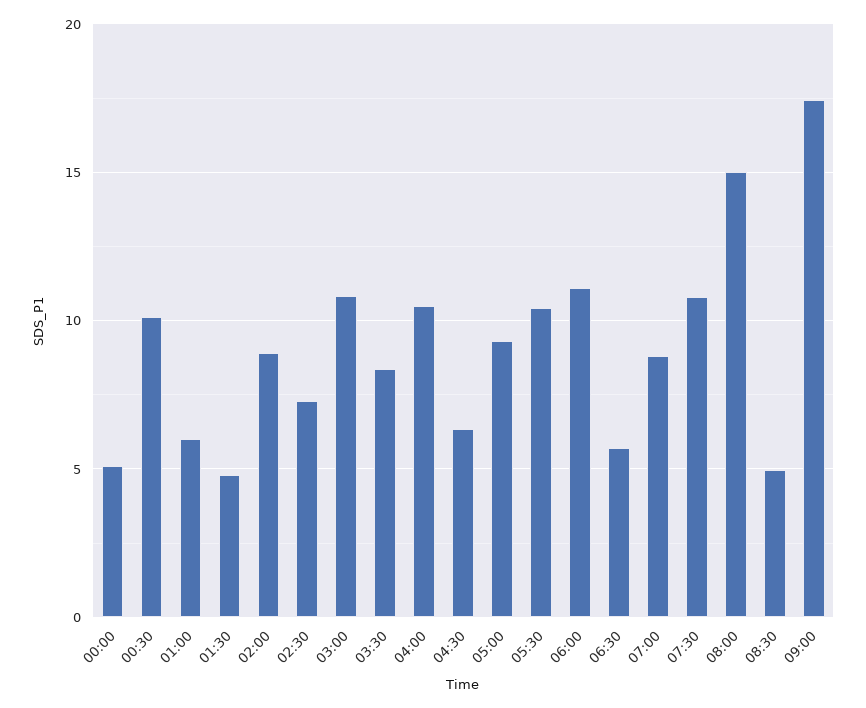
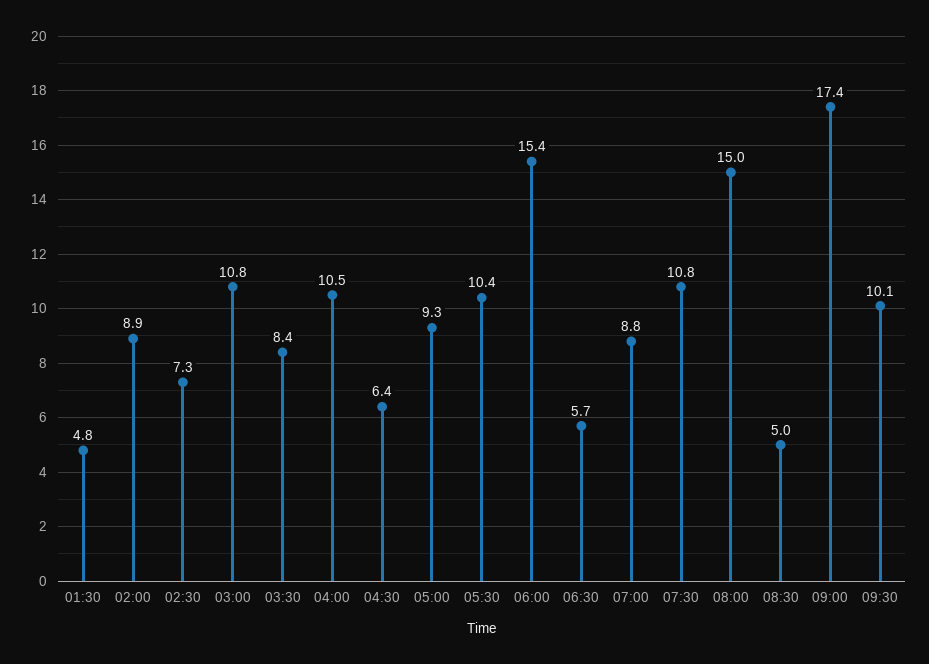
00:00: 5 -> none
00:30: 10 -> none
01:00: 6 -> none
06:00: 11 -> 15.4
09:30: none -> 10.1

